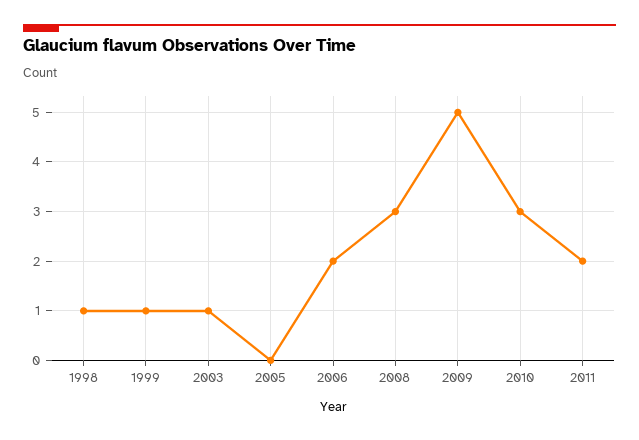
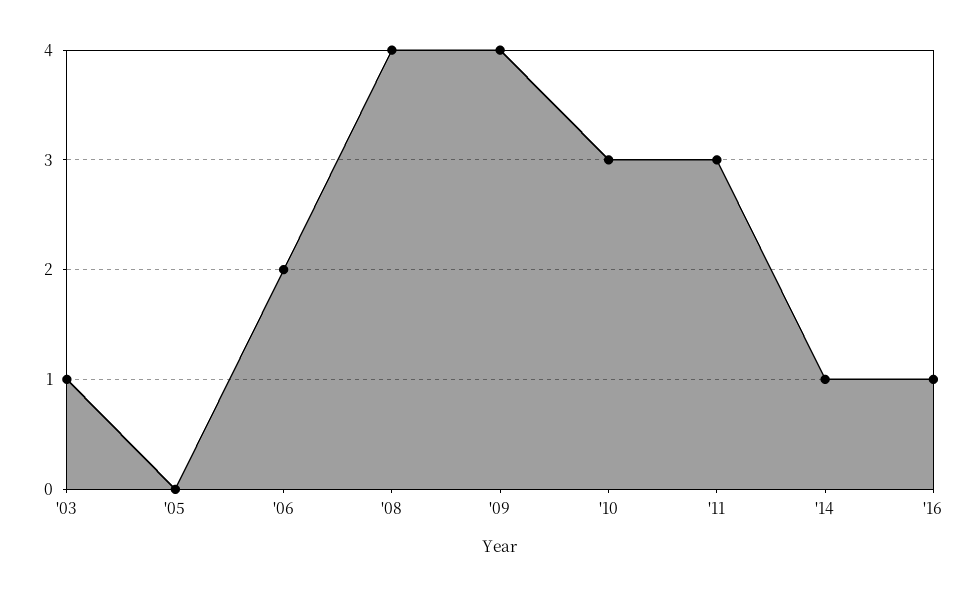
1998: 1 -> none
1999: 1 -> none
2008: 3 -> 4
2009: 5 -> 4
2011: 2 -> 3
'14: none -> 1
'16: none -> 1

